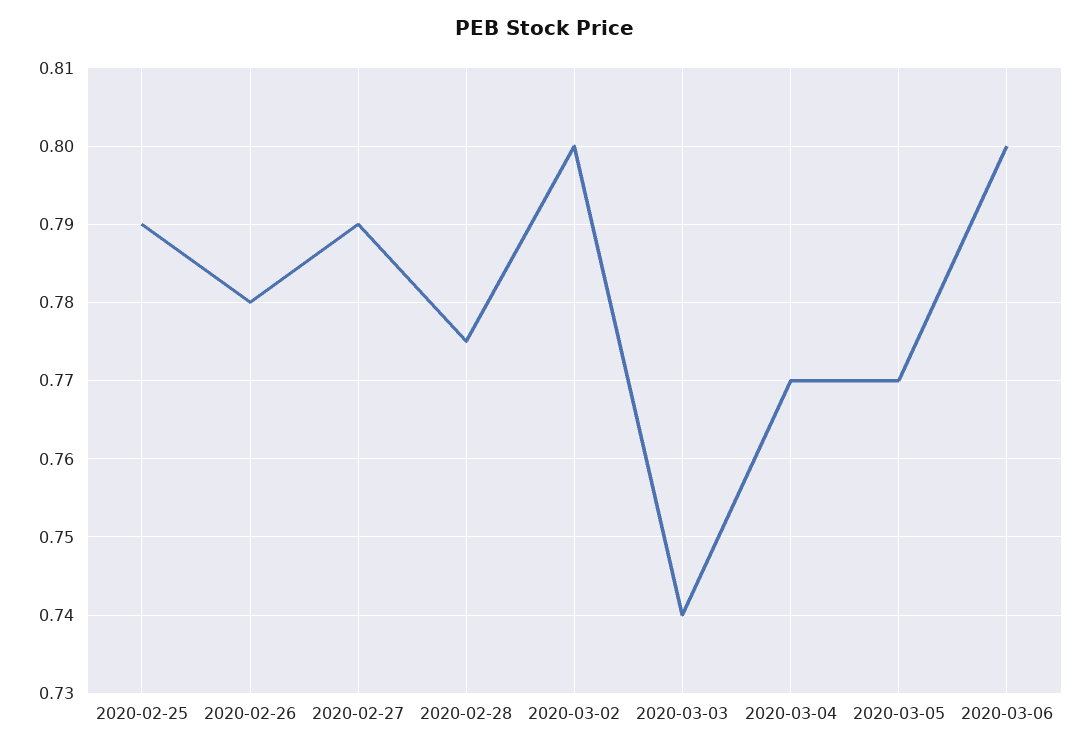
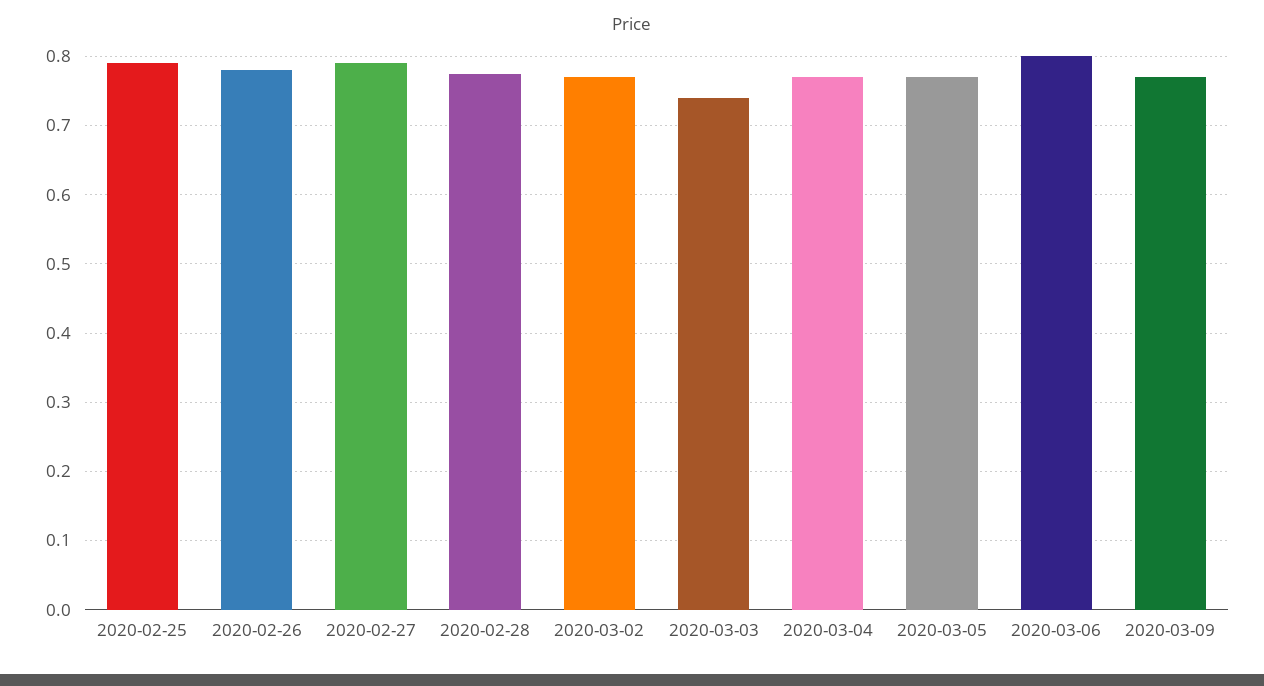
2020-03-02: 0.8 -> 0.77
2020-03-09: none -> 0.77

